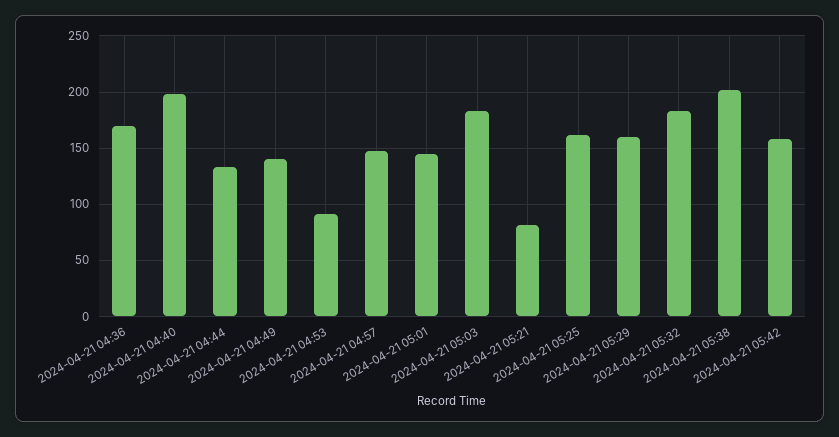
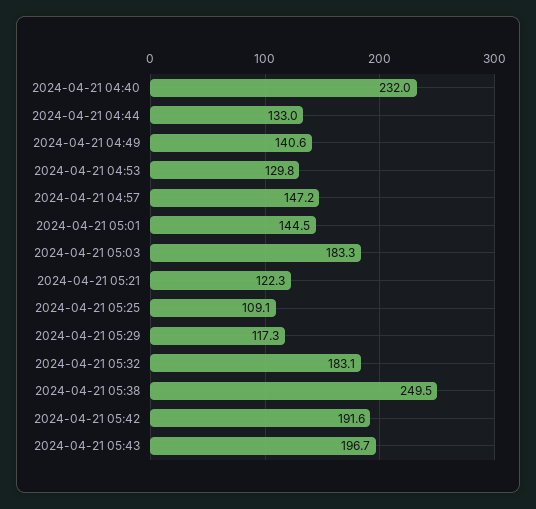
2024-04-21 04:36: 170 -> none
2024-04-21 04:40: 200 -> 232
2024-04-21 04:53: 90 -> 129.8
2024-04-21 05:21: 80 -> 122.3
2024-04-21 05:25: 160 -> 109.1
2024-04-21 05:29: 160 -> 117.3
2024-04-21 05:38: 200 -> 249.5
2024-04-21 05:42: 160 -> 191.6
2024-04-21 05:43: none -> 196.7

